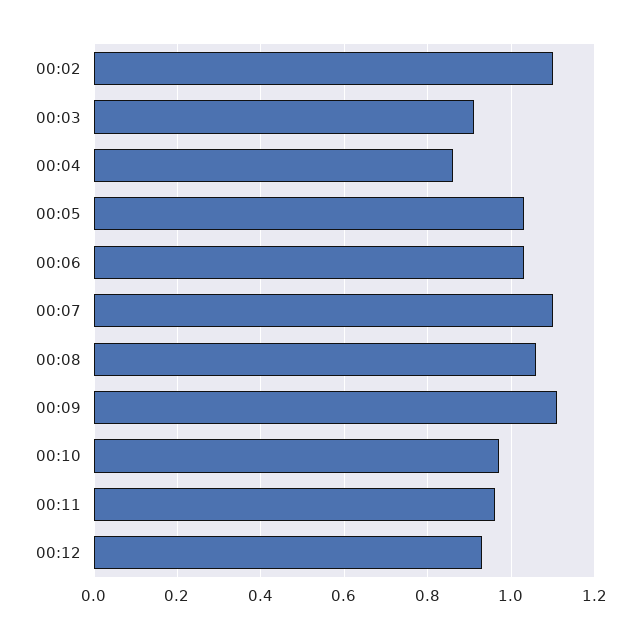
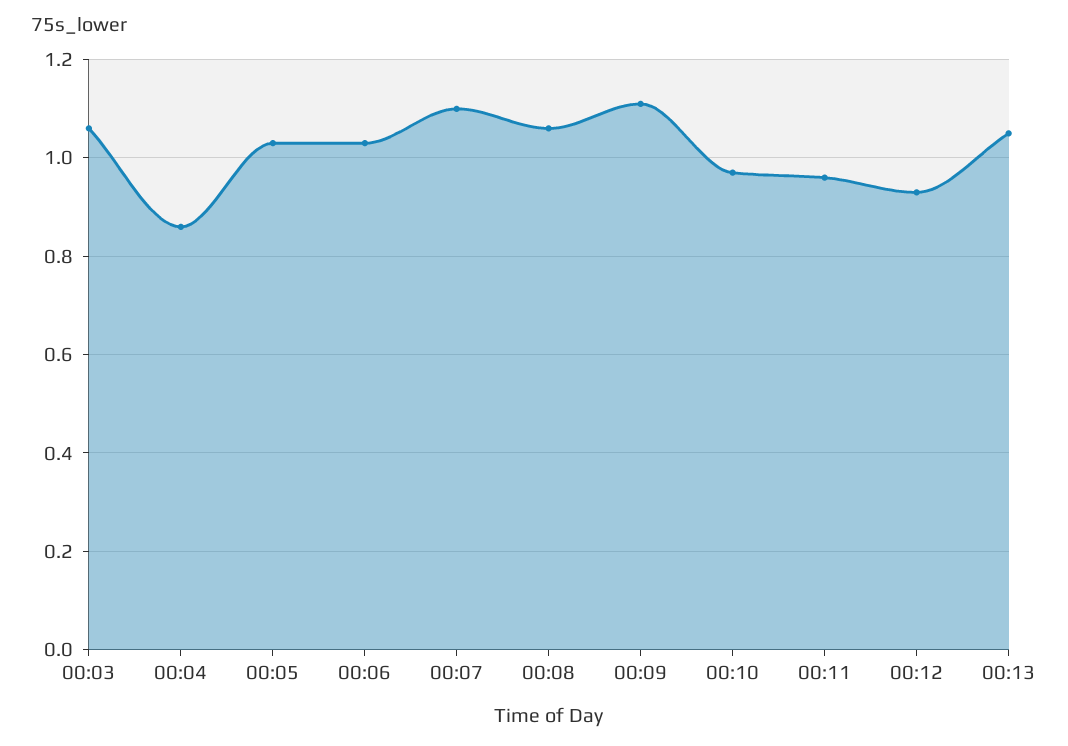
00:02: 1.1 -> none
00:03: 0.9 -> 1.05
00:13: none -> 1.05

